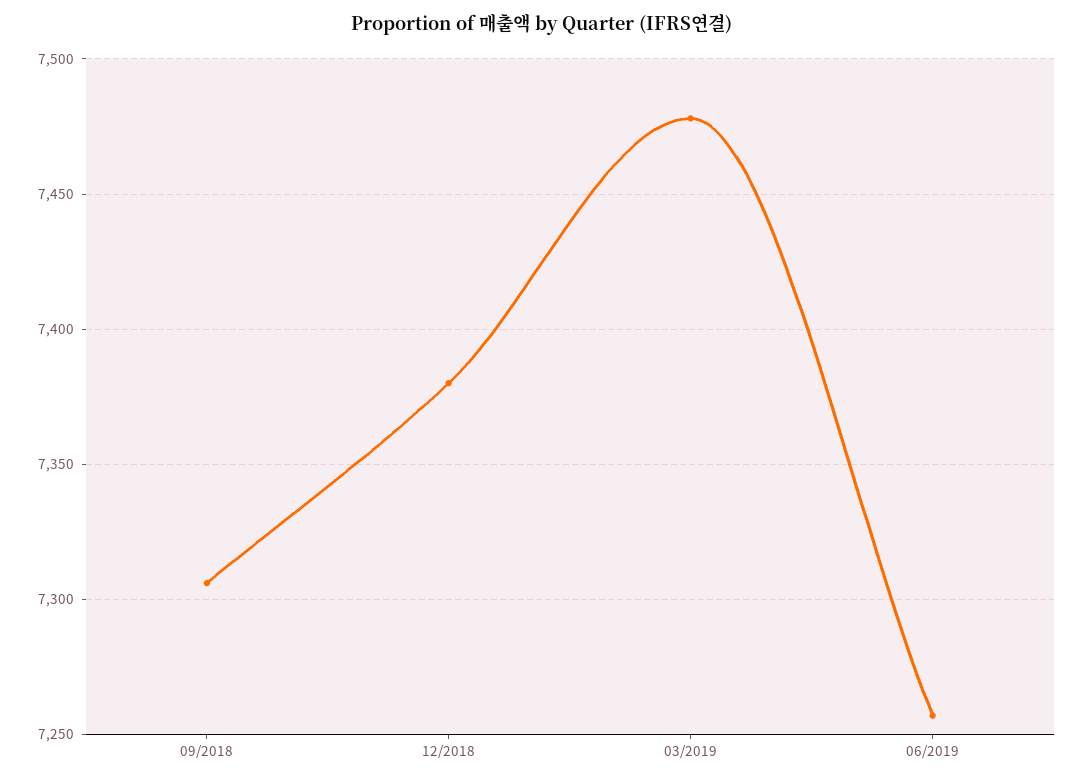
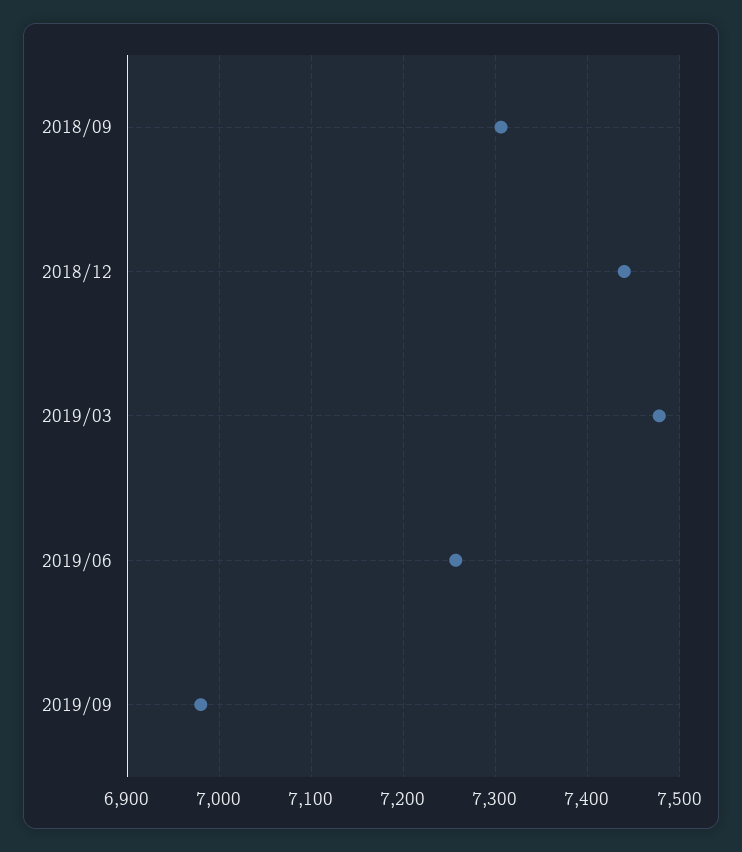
12/2018: 7380 -> 7440
2019/09: none -> 6980

